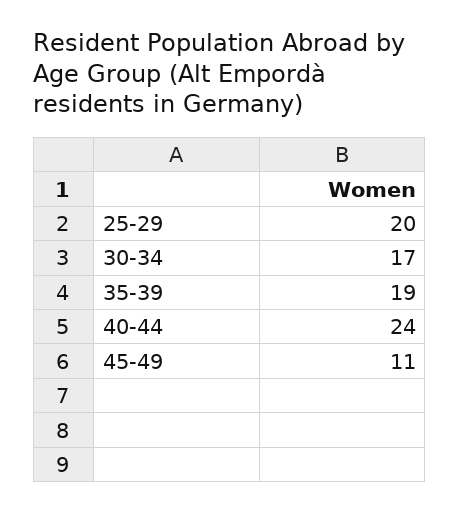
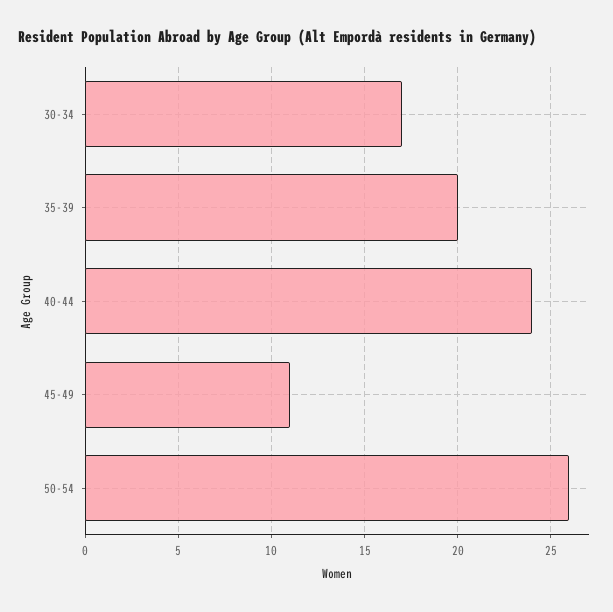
25-29: 20 -> none
35-39: 19 -> 20
50-54: none -> 26

